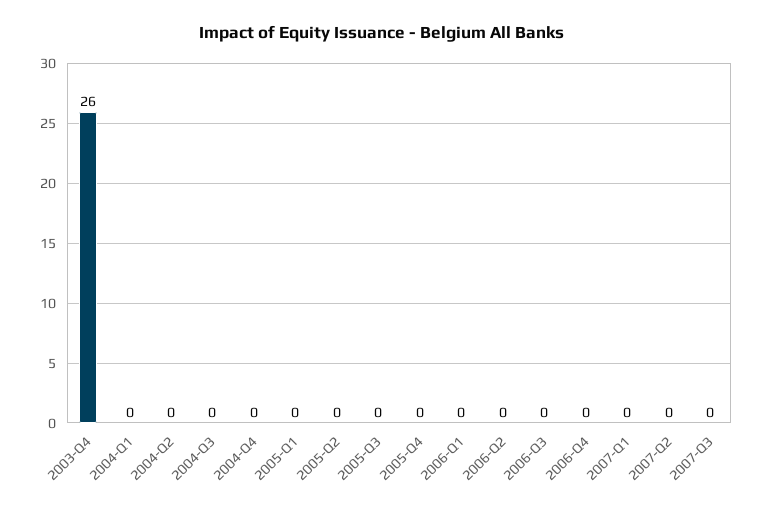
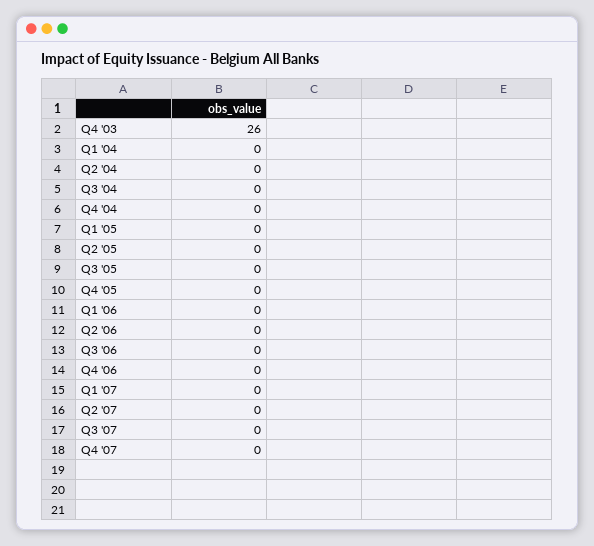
Q4 '07: none -> 0

